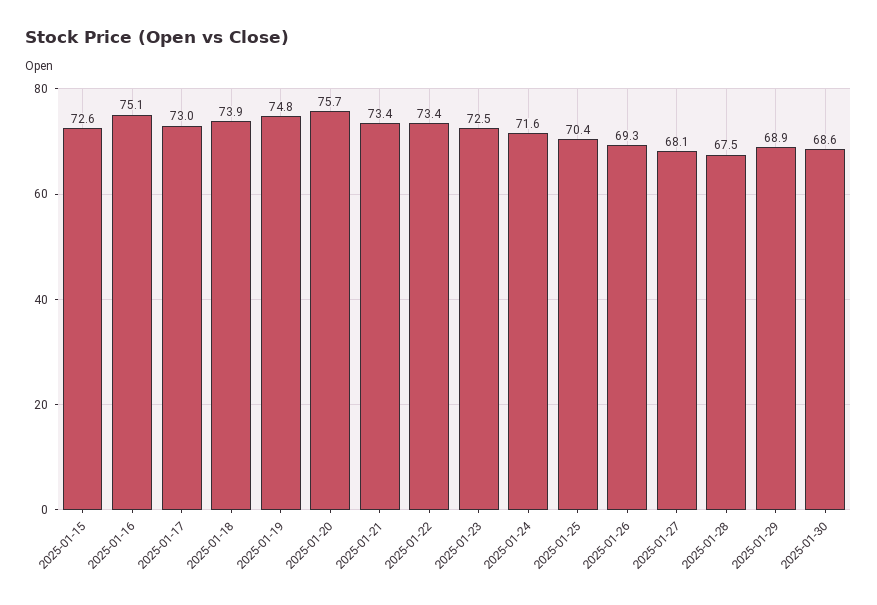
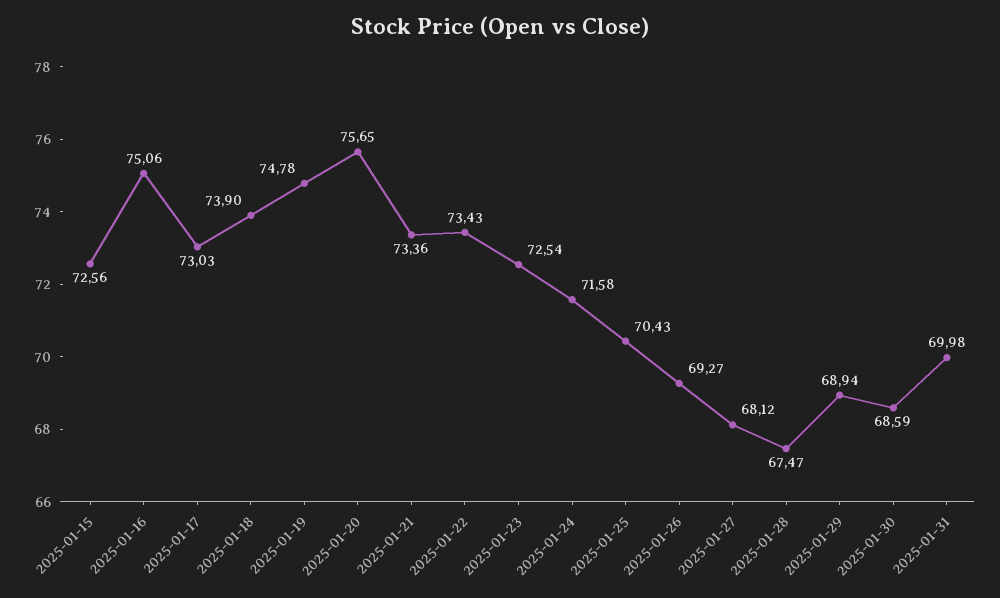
2025-01-31: none -> 69.98

